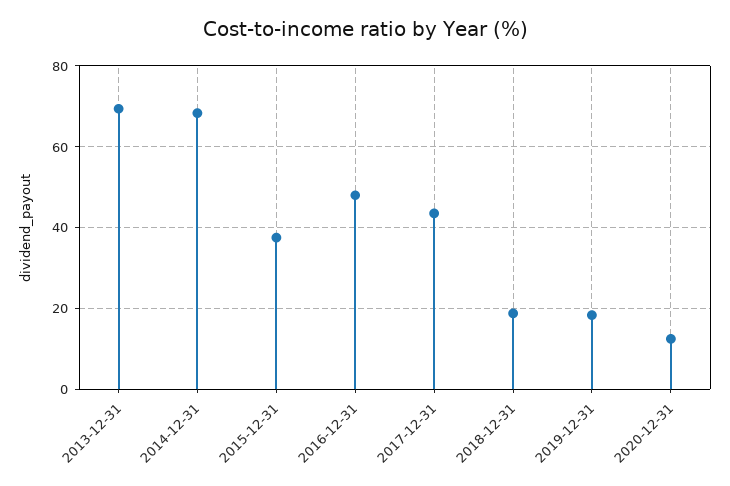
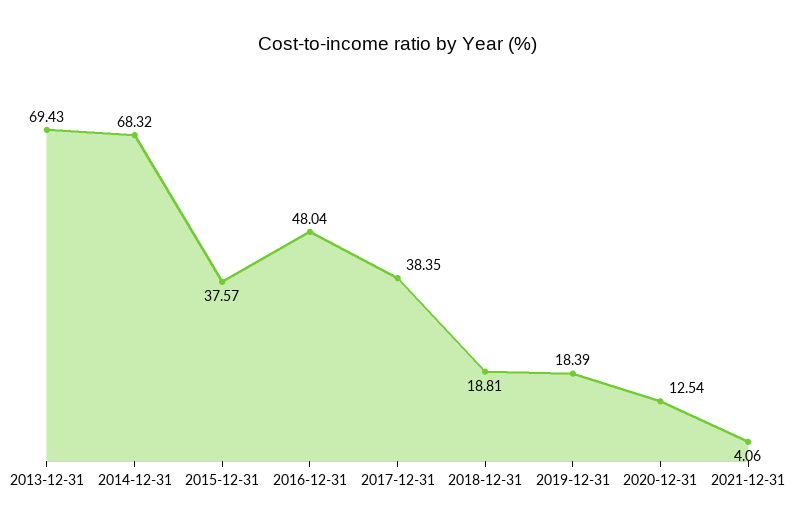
2017-12-31: 44 -> 38.35
2021-12-31: none -> 4.06

